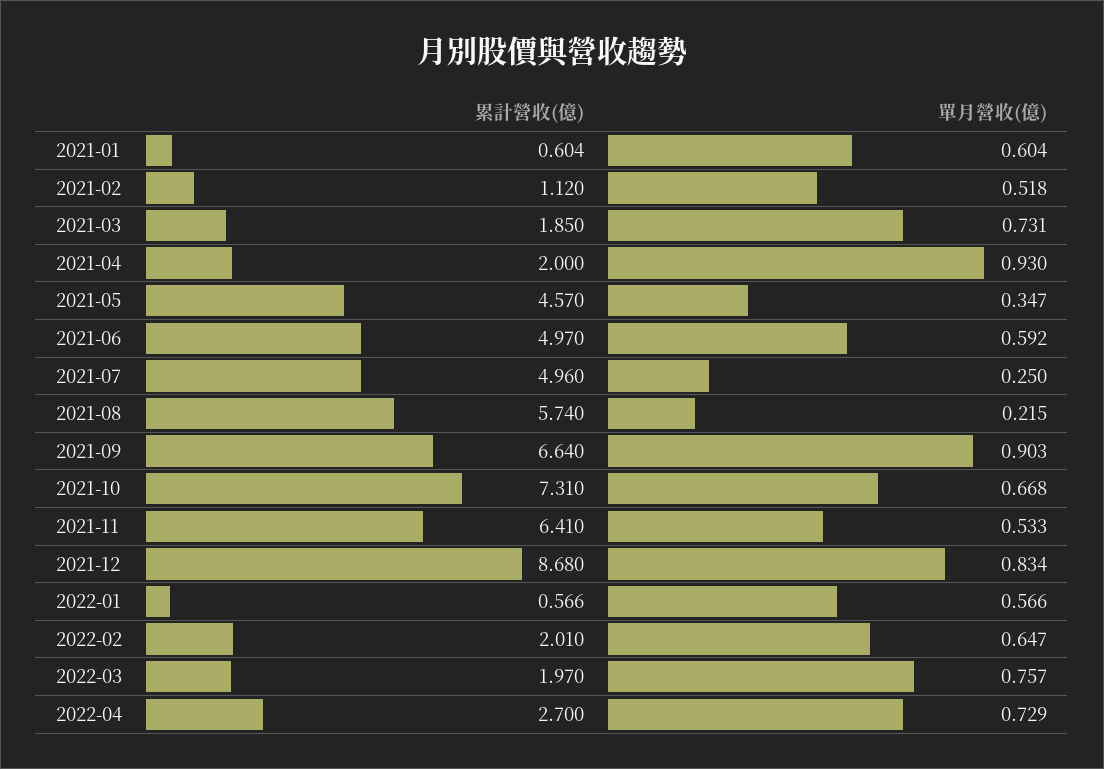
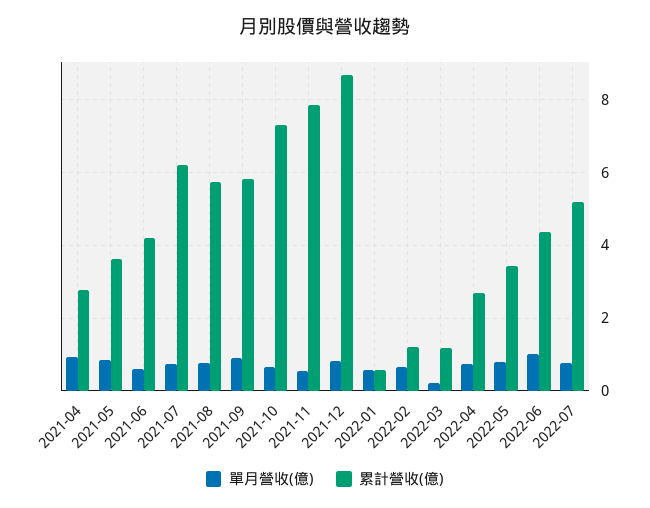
累計營收(億), 2021-01: 0.604 -> none
單月營收(億), 2021-01: 0.604 -> none
累計營收(億), 2021-02: 1.12 -> none
單月營收(億), 2021-02: 0.518 -> none
累計營收(億), 2021-03: 1.85 -> none
單月營收(億), 2021-03: 0.731 -> none
累計營收(億), 2021-04: 2 -> 2.8
累計營收(億), 2021-05: 4.57 -> 3.6
單月營收(億), 2021-05: 0.347 -> 0.8
累計營收(億), 2021-06: 4.97 -> 4.2
累計營收(億), 2021-07: 4.96 -> 6.2
單月營收(億), 2021-07: 0.25 -> 0.8
單月營收(億), 2021-08: 0.215 -> 0.8
累計營收(億), 2021-09: 6.64 -> 5.8
累計營收(億), 2021-11: 6.41 -> 7.8
累計營收(億), 2022-02: 2.01 -> 1.2
累計營收(億), 2022-03: 1.97 -> 1.2
單月營收(億), 2022-03: 0.757 -> 0.2
單月營收(億), 2022-05: none -> 0.8
累計營收(億), 2022-05: none -> 3.4
單月營收(億), 2022-06: none -> 1
累計營收(億), 2022-06: none -> 4.4
單月營收(億), 2022-07: none -> 0.8
累計營收(億), 2022-07: none -> 5.2

